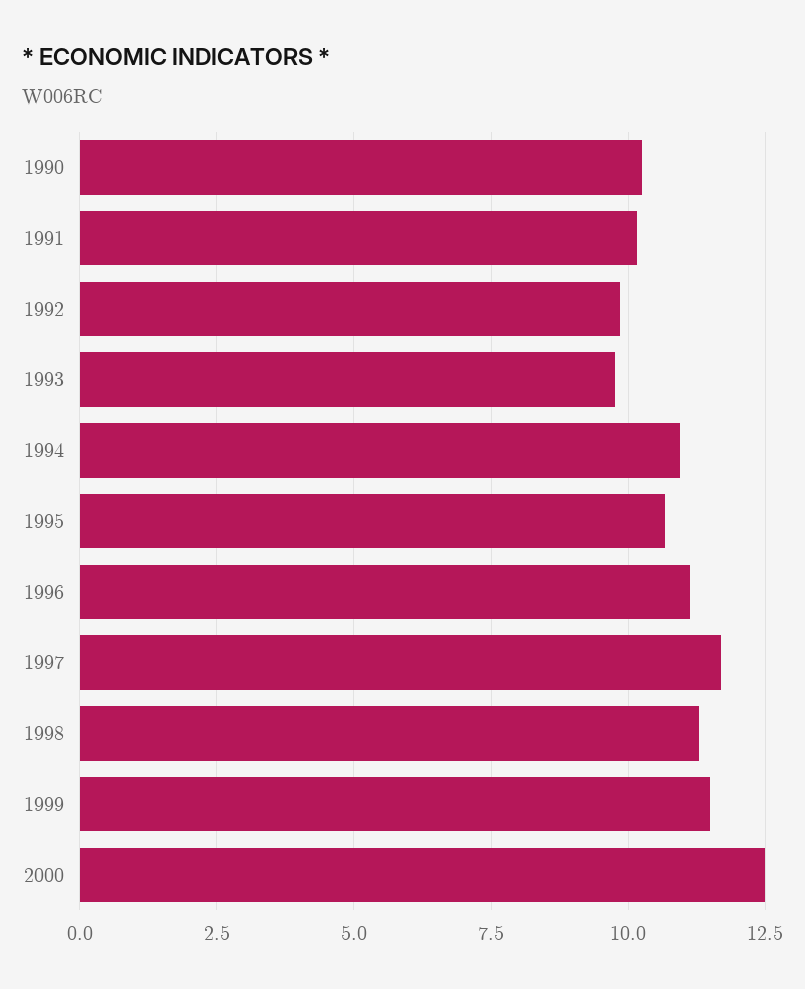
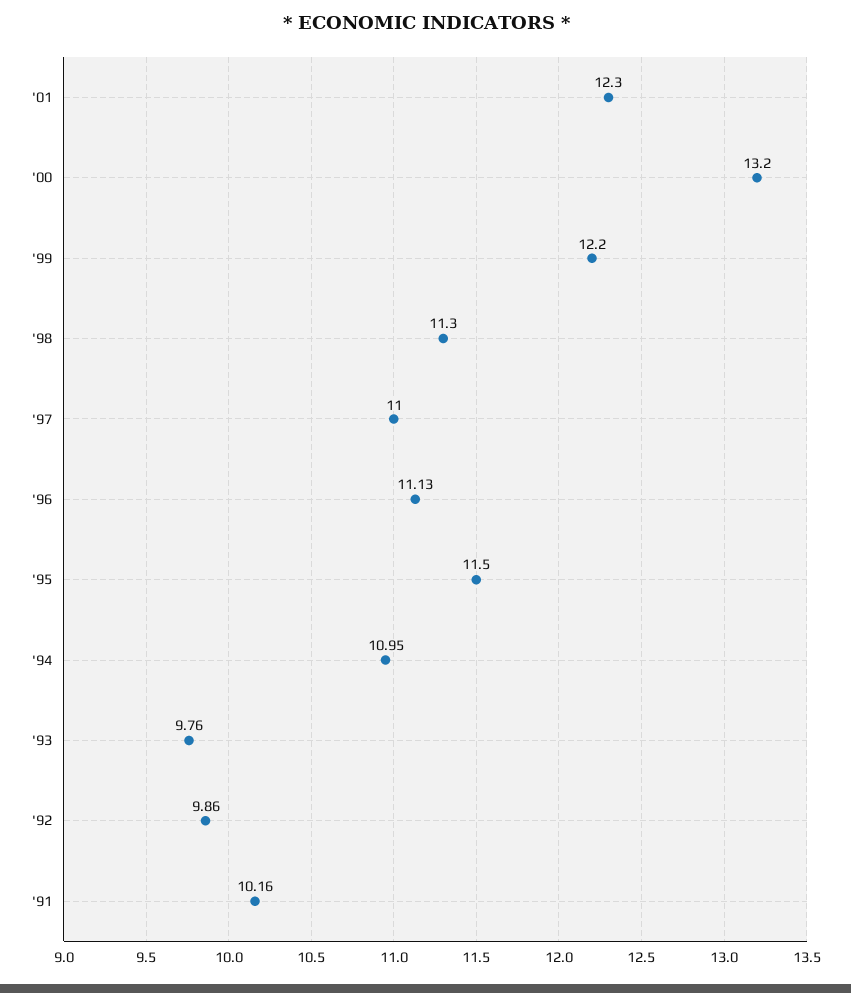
1990: 10.25 -> none
1995: 10.75 -> 11.5
1997: 11.75 -> 11
1999: 11.5 -> 12.2
2000: 12.5 -> 13.2
'01: none -> 12.3

